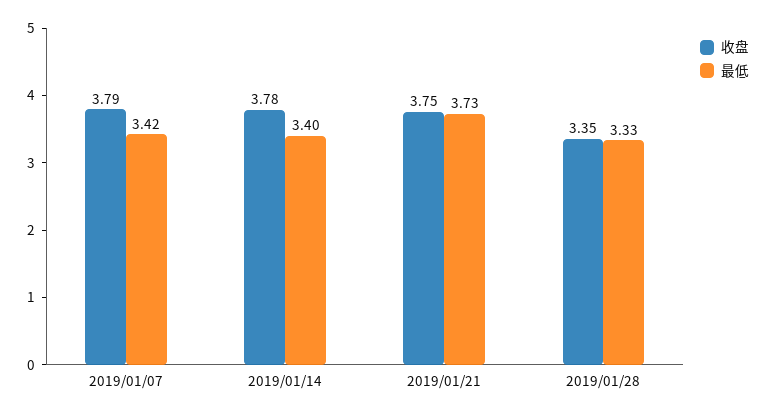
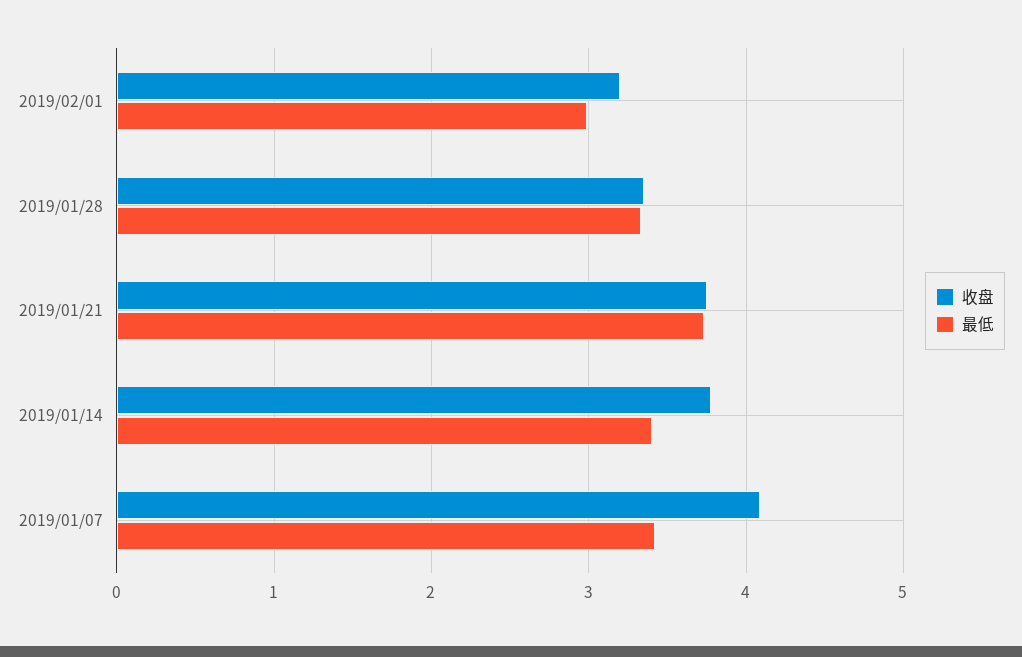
收盘, 2019/01/07: 3.79 -> 4.1
收盘, 2019/02/01: none -> 3.2
最低, 2019/02/01: none -> 3

